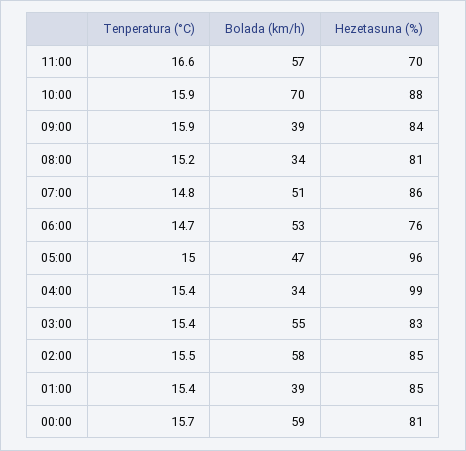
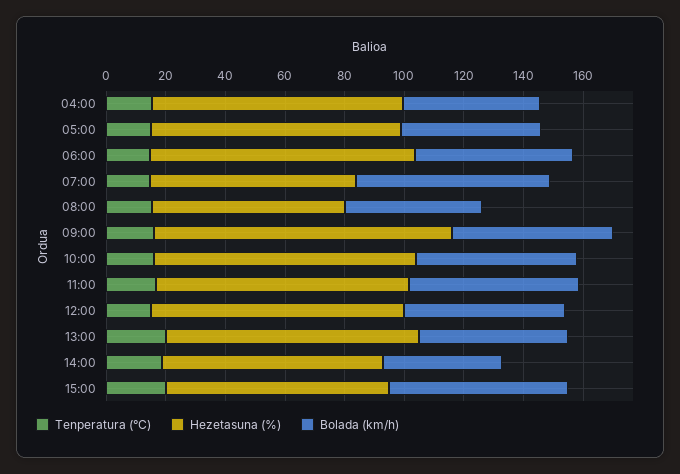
Hezetasuna (%), 11:00: 70 -> 85
Bolada (km/h), 10:00: 70 -> 55
Bolada (km/h), 09:00: 39 -> 55
Hezetasuna (%), 09:00: 84 -> 100
Bolada (km/h), 08:00: 34 -> 45
Hezetasuna (%), 08:00: 81 -> 65
Bolada (km/h), 07:00: 51 -> 65
Hezetasuna (%), 07:00: 86 -> 70
Hezetasuna (%), 06:00: 76 -> 90
Hezetasuna (%), 05:00: 96 -> 85
Bolada (km/h), 04:00: 34 -> 45
Hezetasuna (%), 04:00: 99 -> 85
Tenperatura (°C), 03:00: 15.4 -> none
Bolada (km/h), 03:00: 55 -> none
Hezetasuna (%), 03:00: 83 -> none
Tenperatura (°C), 02:00: 15.5 -> none
Bolada (km/h), 02:00: 58 -> none
Hezetasuna (%), 02:00: 85 -> none
Tenperatura (°C), 01:00: 15.4 -> none
Bolada (km/h), 01:00: 39 -> none
Hezetasuna (%), 01:00: 85 -> none
Tenperatura (°C), 00:00: 15.7 -> none
Bolada (km/h), 00:00: 59 -> none
Hezetasuna (%), 00:00: 81 -> none
Tenperatura (°C), 12:00: none -> 15
Hezetasuna (%), 12:00: none -> 85
Bolada (km/h), 12:00: none -> 55
Tenperatura (°C), 13:00: none -> 20
Hezetasuna (%), 13:00: none -> 85
Bolada (km/h), 13:00: none -> 50
Tenperatura (°C), 14:00: none -> 20
Hezetasuna (%), 14:00: none -> 75
Bolada (km/h), 14:00: none -> 40
Tenperatura (°C), 15:00: none -> 20
Hezetasuna (%), 15:00: none -> 75
Bolada (km/h), 15:00: none -> 60

